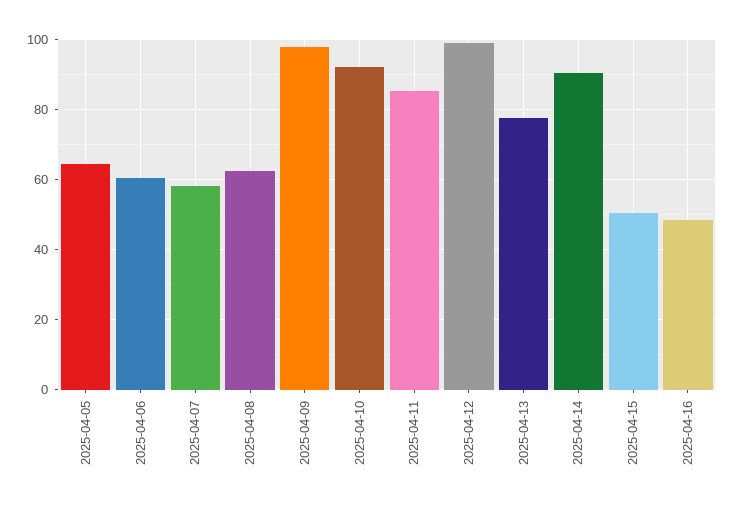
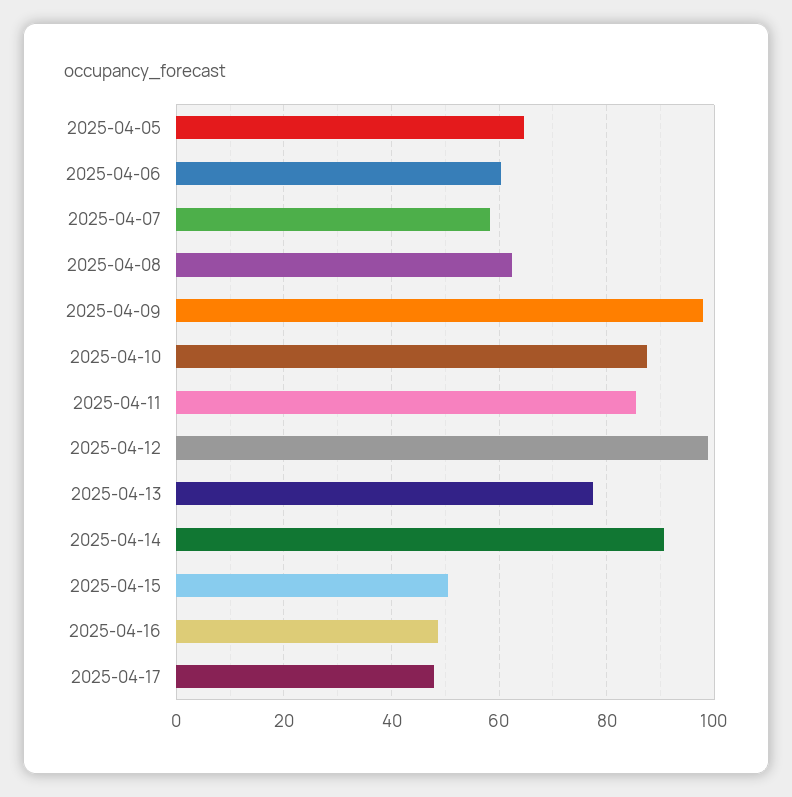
2025-04-10: 92 -> 88
2025-04-17: none -> 48

